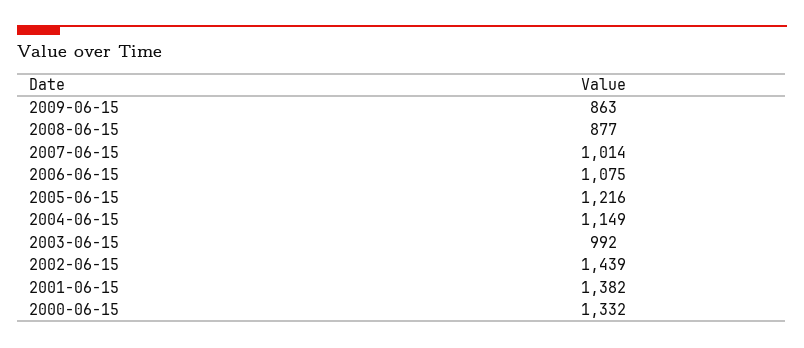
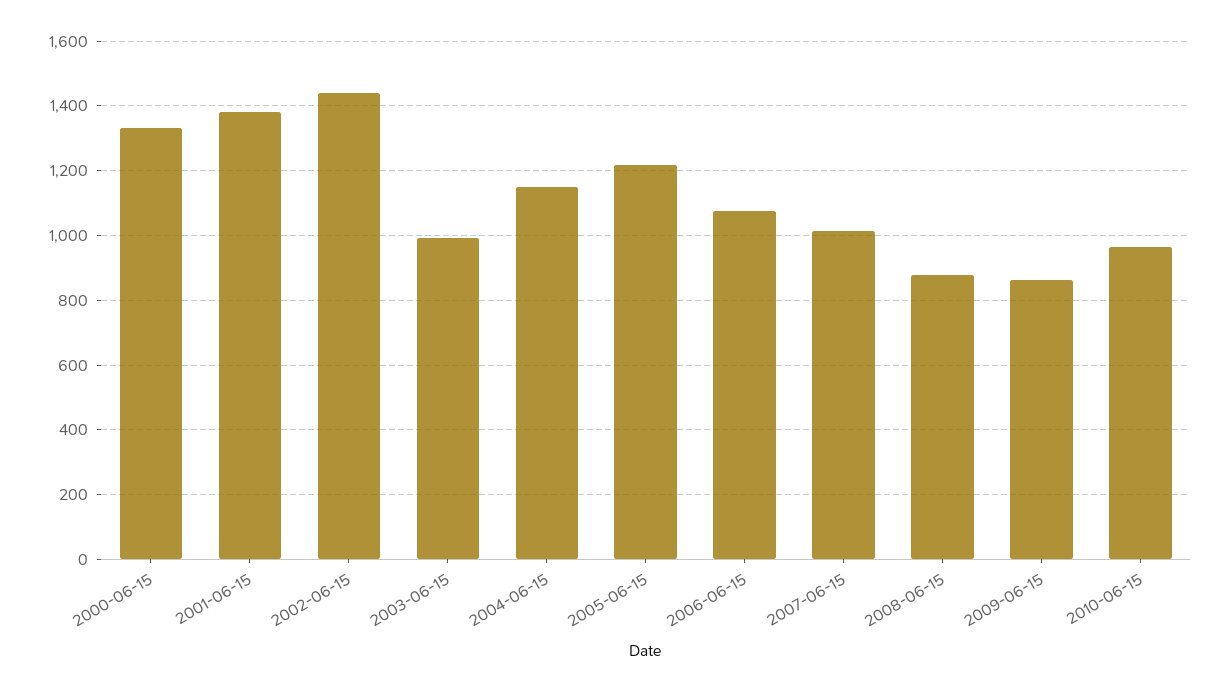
2010-06-15: none -> 960

